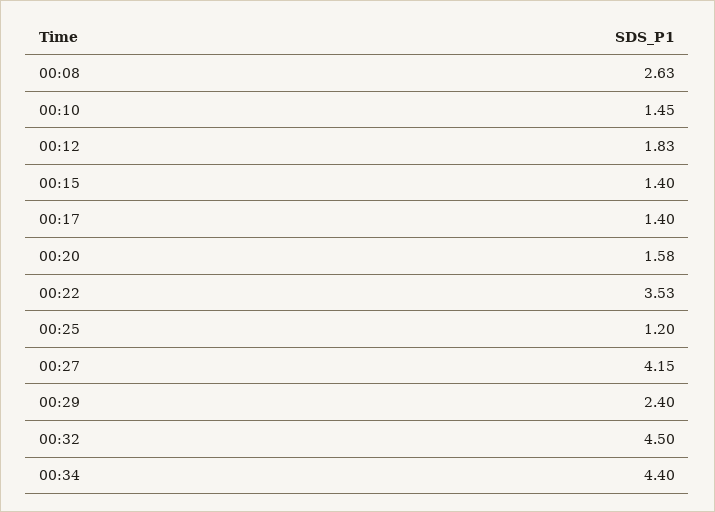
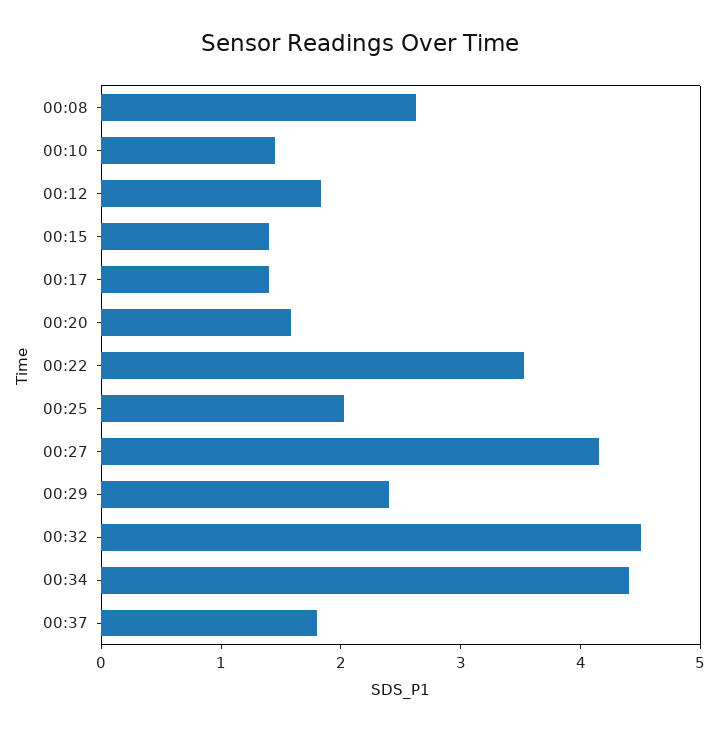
00:25: 1.2 -> 2
00:37: none -> 1.8

